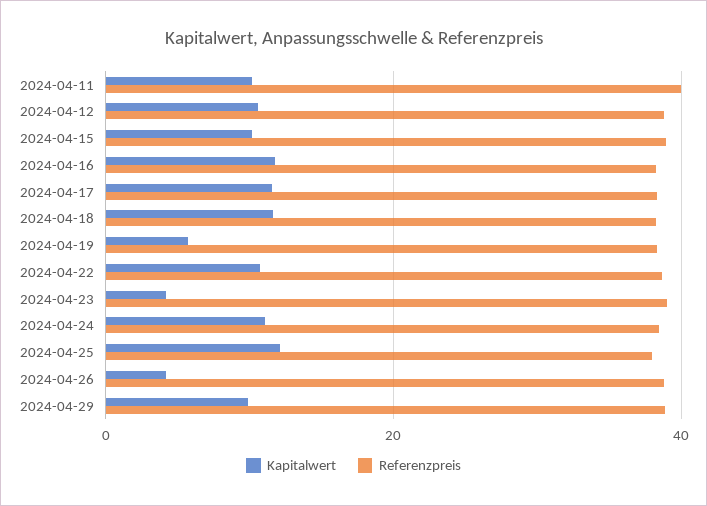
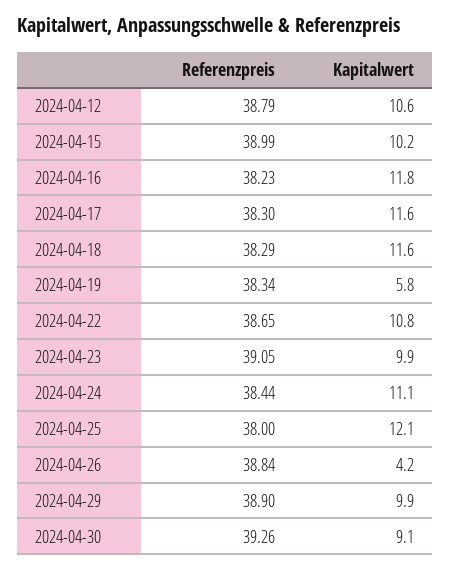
Kapitalwert, 2024-04-11: 10 -> none
Referenzpreis, 2024-04-11: 40 -> none
Kapitalwert, 2024-04-23: 4 -> 9.9
Referenzpreis, 2024-04-30: none -> 39.26
Kapitalwert, 2024-04-30: none -> 9.1

